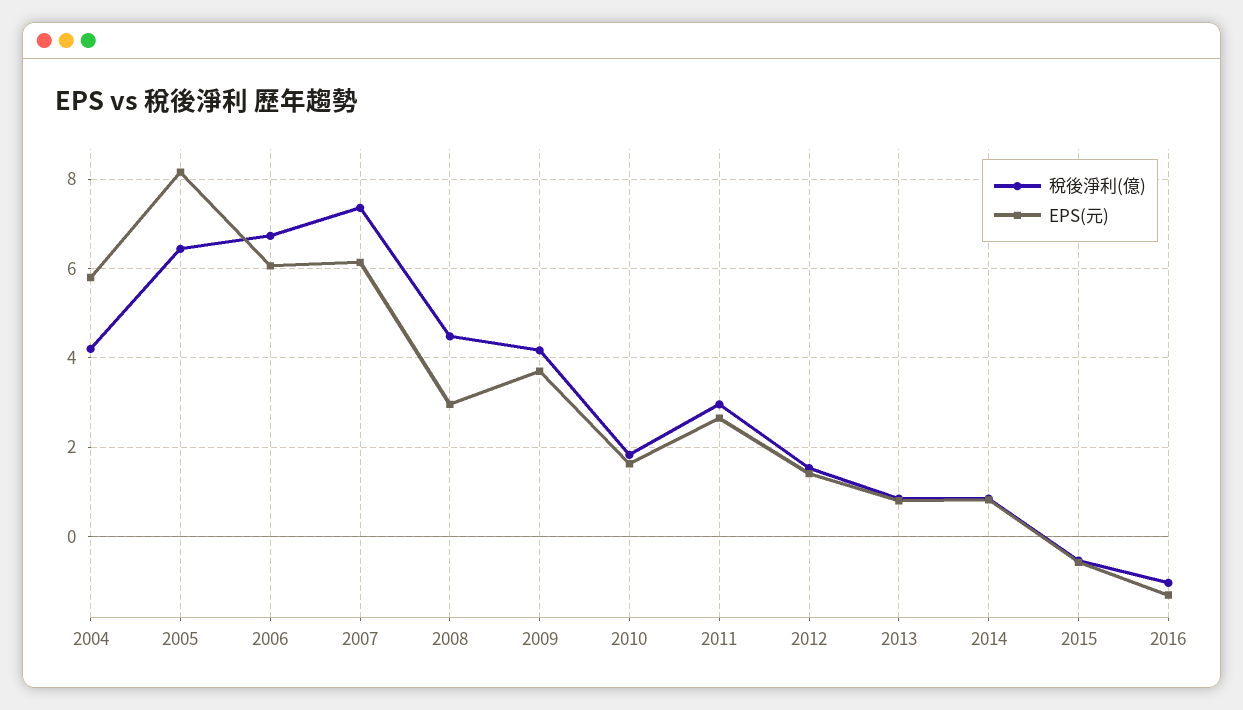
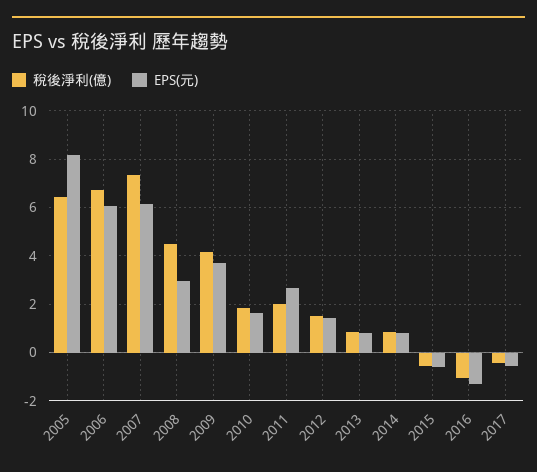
稅後淨利(億), 2004: 4.2 -> none
EPS(元), 2004: 5.8 -> none
稅後淨利(億), 2011: 3 -> 2
稅後淨利(億), 2017: none -> -0.5
EPS(元), 2017: none -> -0.5

